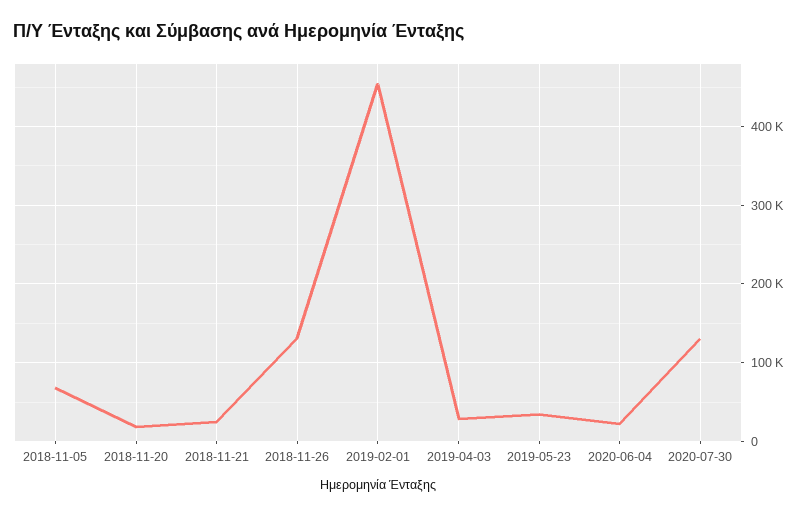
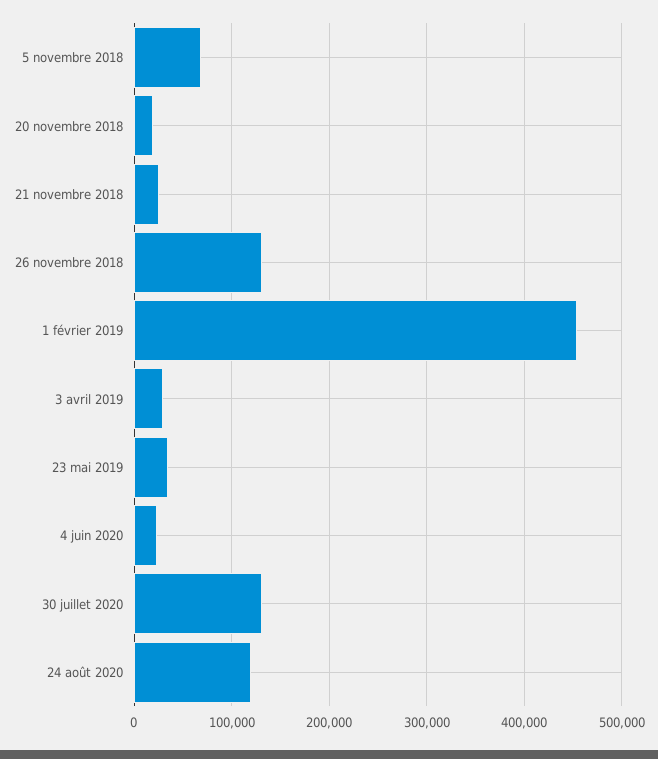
24 août 2020: none -> 120000

